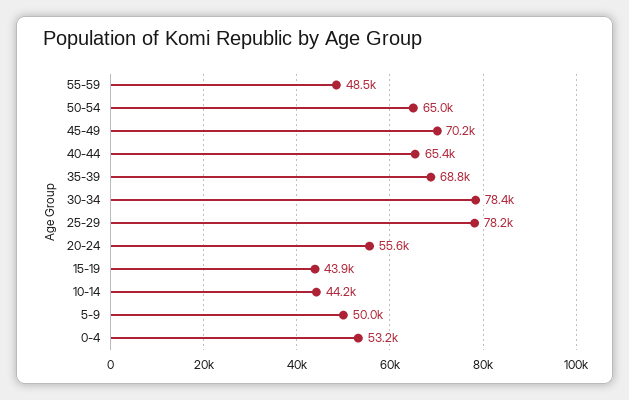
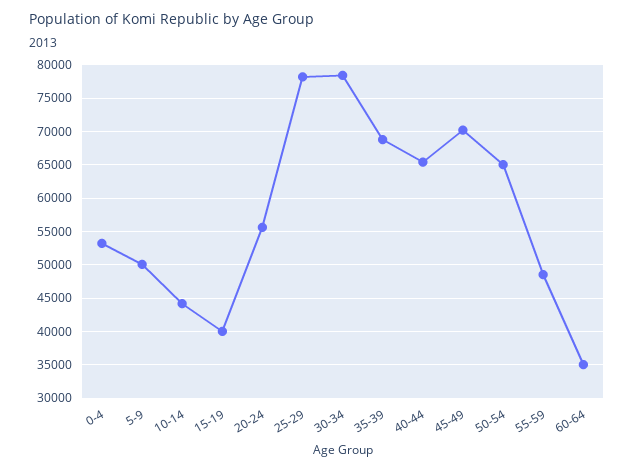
15-19: 43900 -> 40000
60-64: none -> 35000

